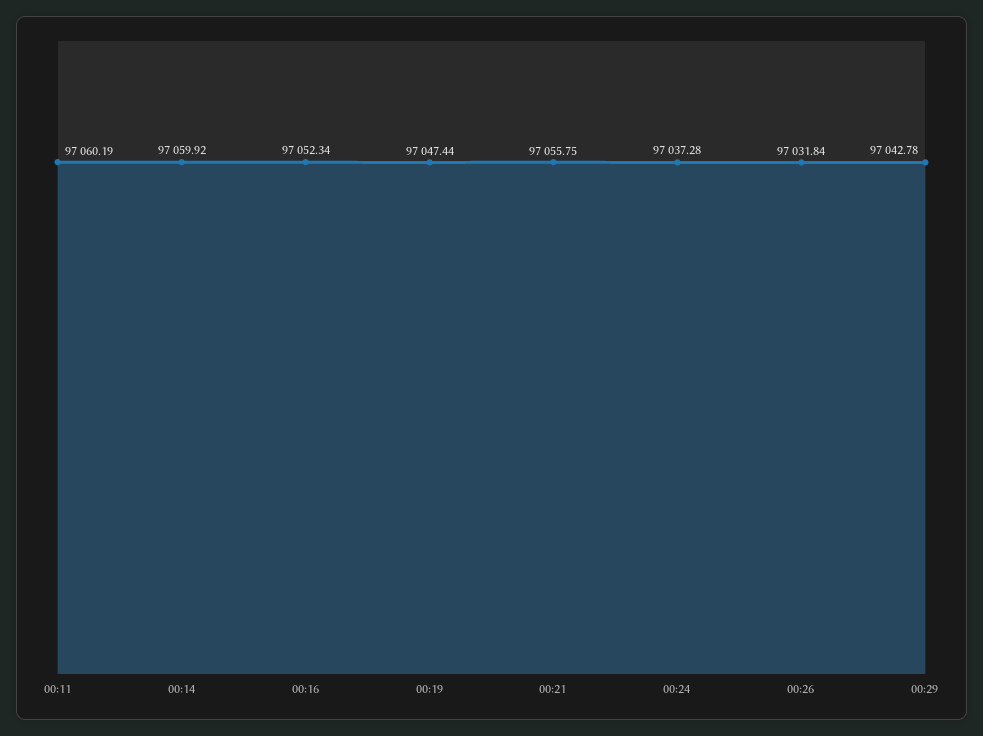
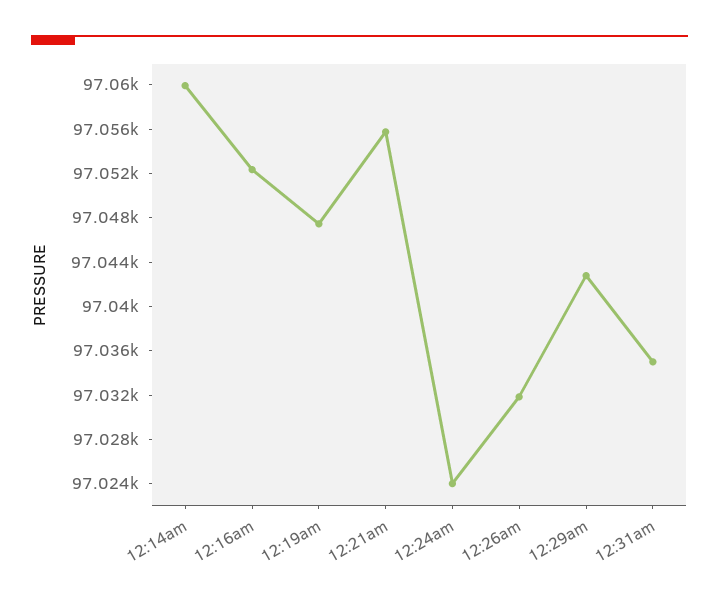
00:11: 97060.19 -> none
00:24: 97037.28 -> 97024
12:31am: none -> 97035

